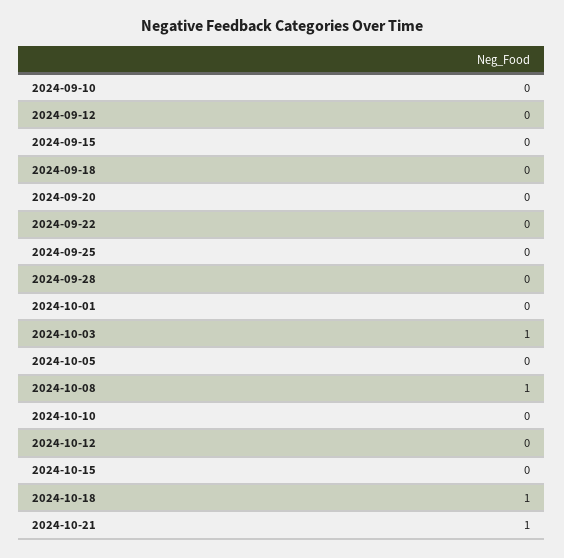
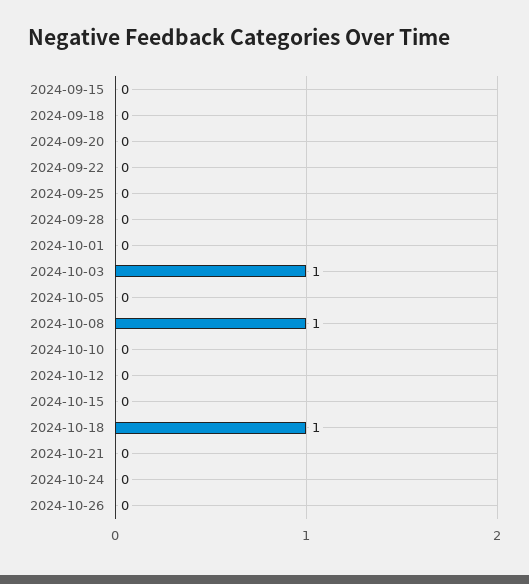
2024-09-10: 0 -> none
2024-09-12: 0 -> none
2024-10-21: 1 -> 0
2024-10-24: none -> 0
2024-10-26: none -> 0

